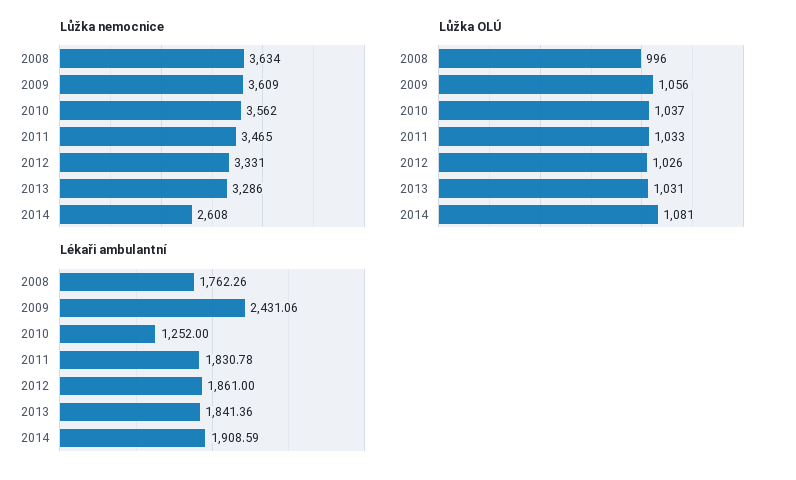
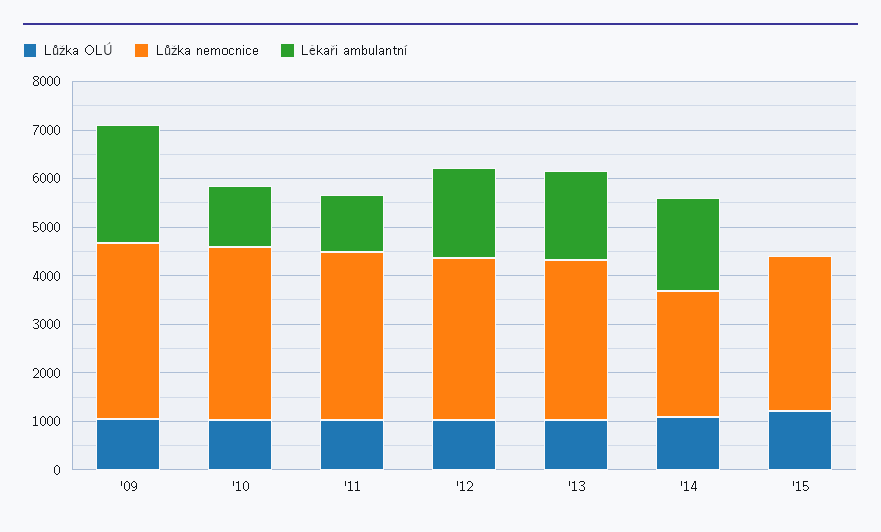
Lůžka nemocnice, 2008: 3634 -> none
Lůžka OLÚ, 2008: 996 -> none
Lékaři ambulantní, 2008: 1762.26 -> none
Lékaři ambulantní, 2011: 1830.78 -> 1200
Lůžka OLÚ, '15: none -> 1200
Lůžka nemocnice, '15: none -> 3200
Lékaři ambulantní, '15: none -> 0

